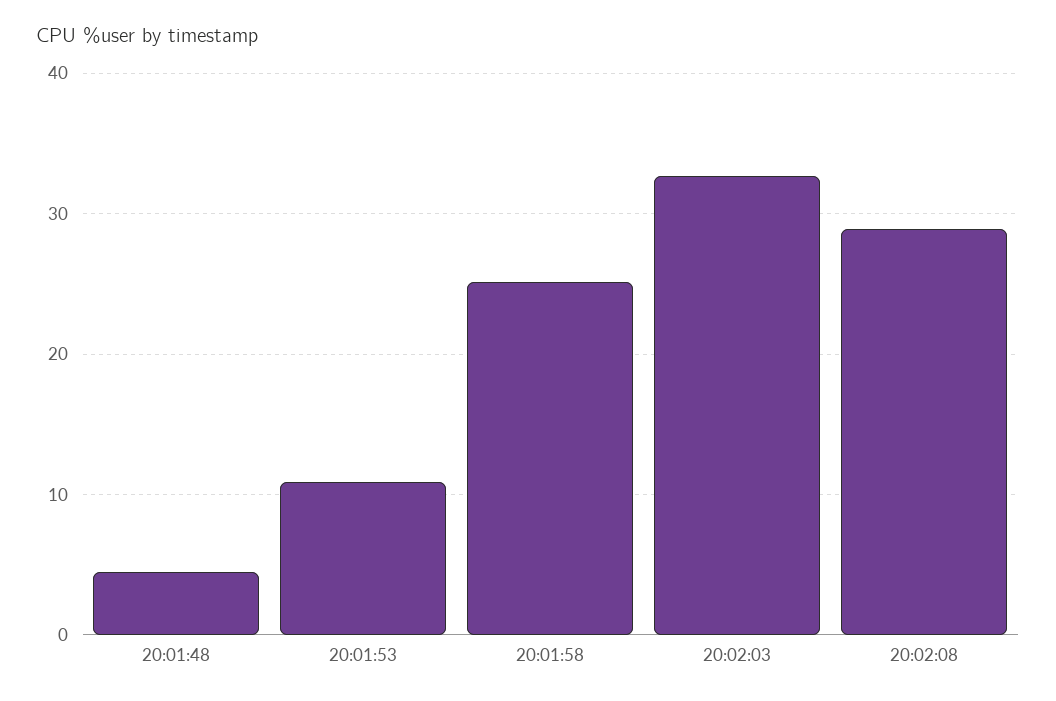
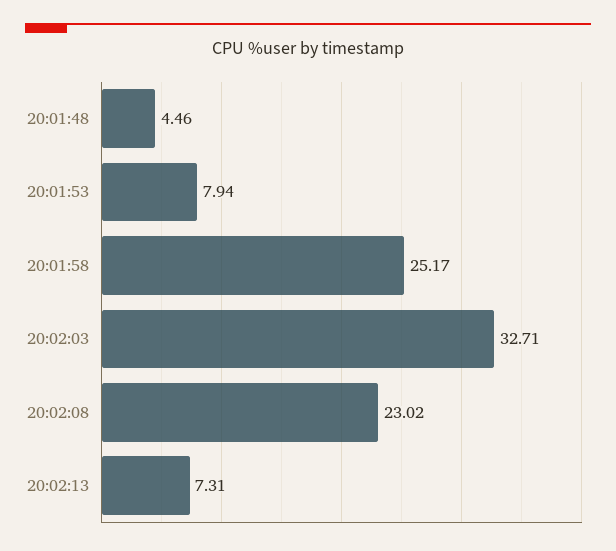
20:01:53: 11 -> 7.94
20:02:08: 29 -> 23.02
20:02:13: none -> 7.31

